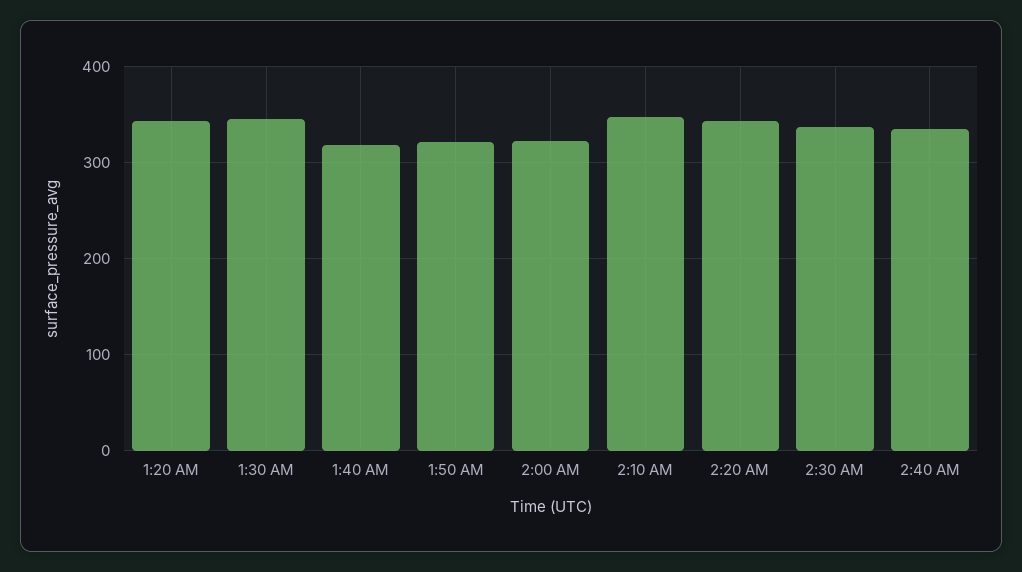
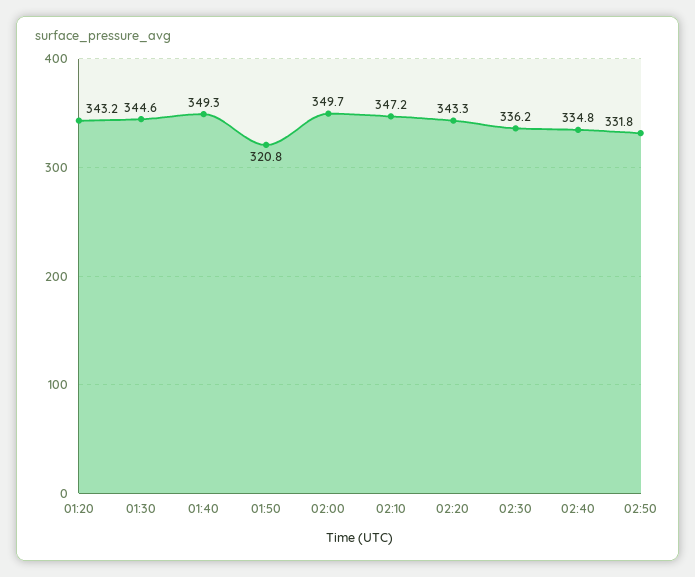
1:40 AM: 320 -> 349.3
2:00 AM: 320 -> 349.7
02:50: none -> 331.8

